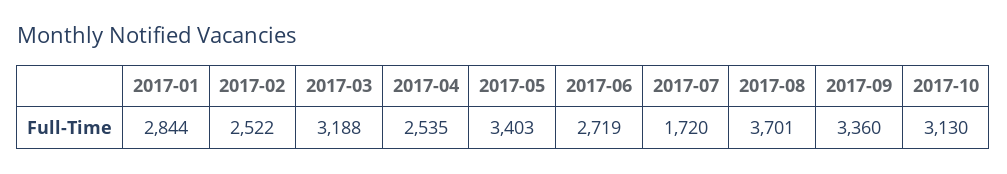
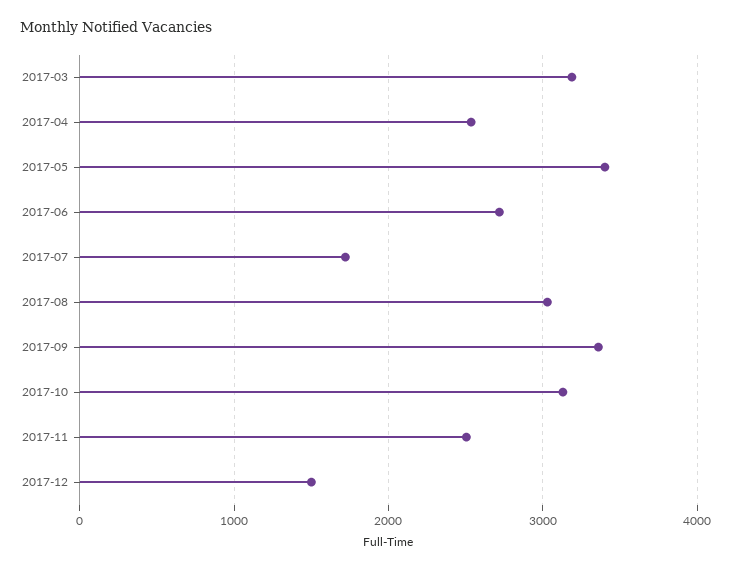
2017-01: 2844 -> none
2017-02: 2522 -> none
2017-08: 3701 -> 3000
2017-11: none -> 2500
2017-12: none -> 1500

